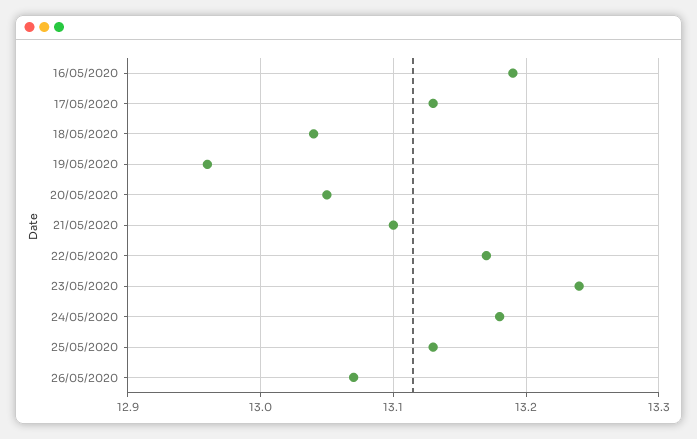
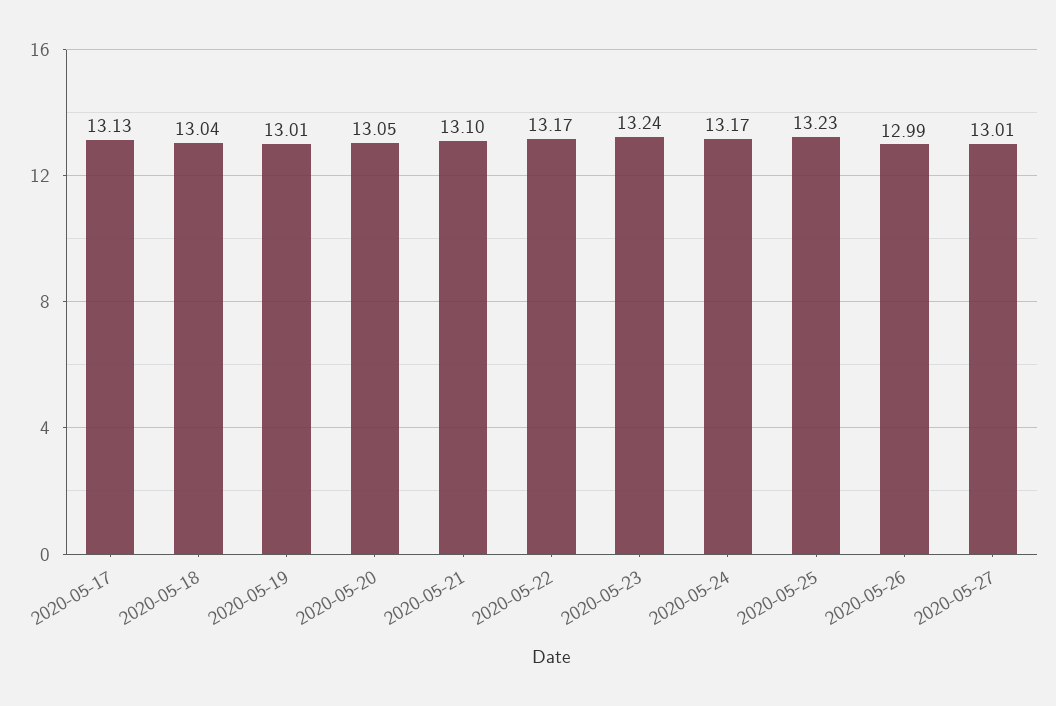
16/05/2020: 13.19 -> none
19/05/2020: 12.96 -> 13.01
24/05/2020: 13.18 -> 13.17
25/05/2020: 13.13 -> 13.23
26/05/2020: 13.07 -> 12.99
2020-05-27: none -> 13.01

